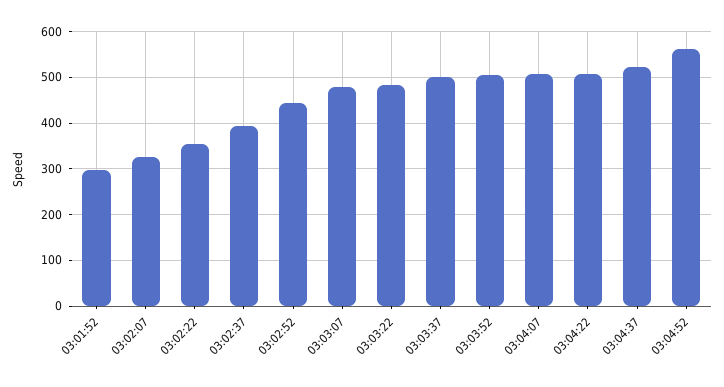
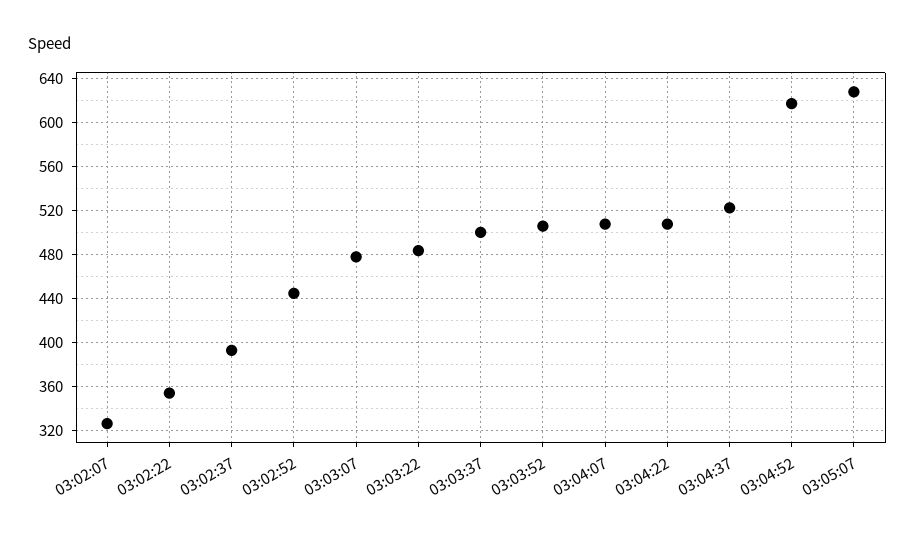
03:01:52: 300 -> none
03:04:52: 560 -> 620
03:05:07: none -> 630

